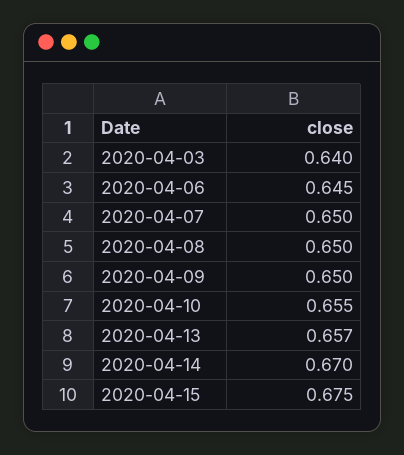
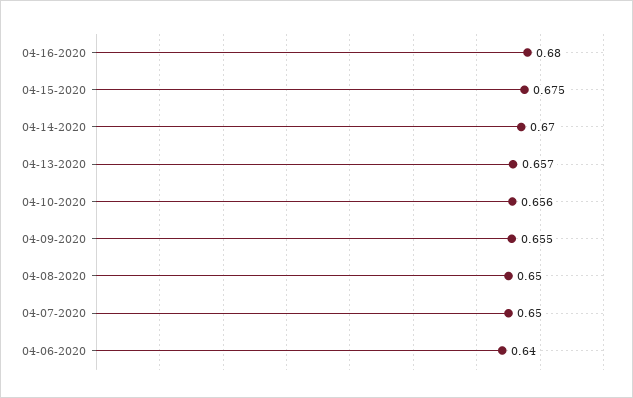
2020-04-03: 0.64 -> none
2020-04-06: 0.645 -> 0.64
2020-04-09: 0.65 -> 0.655
2020-04-10: 0.655 -> 0.656
04-16-2020: none -> 0.68

